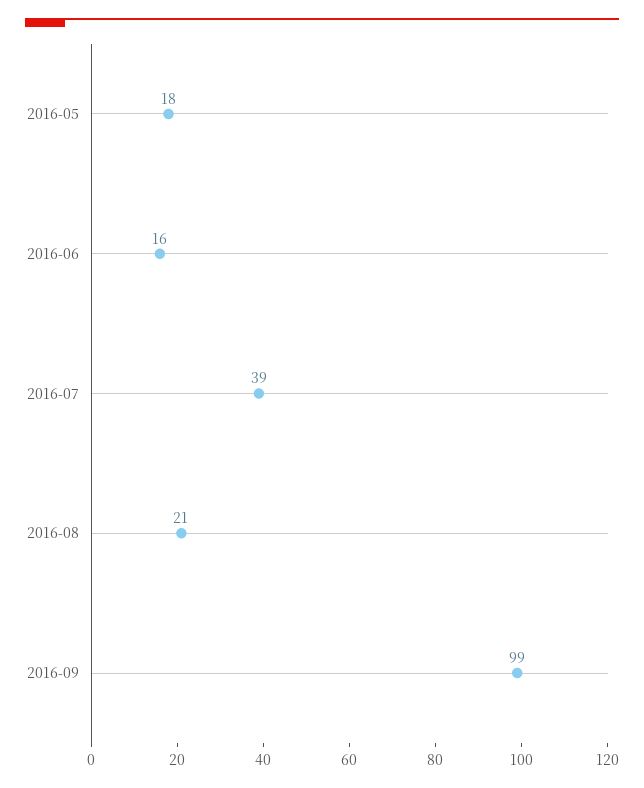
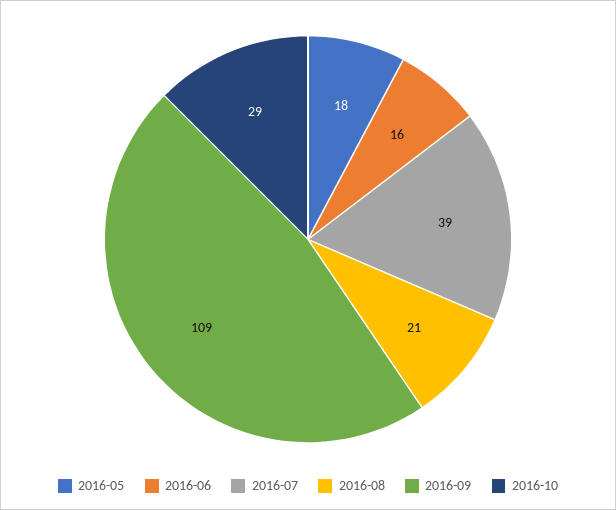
2016-09: 99 -> 109
2016-10: none -> 29

